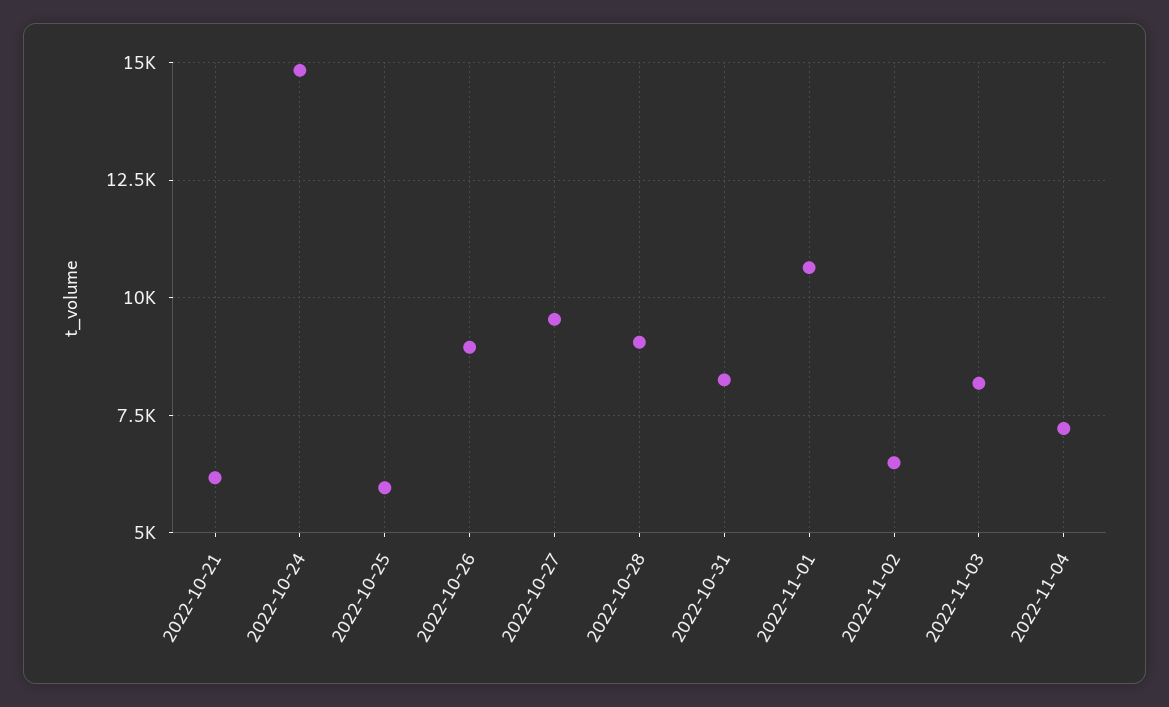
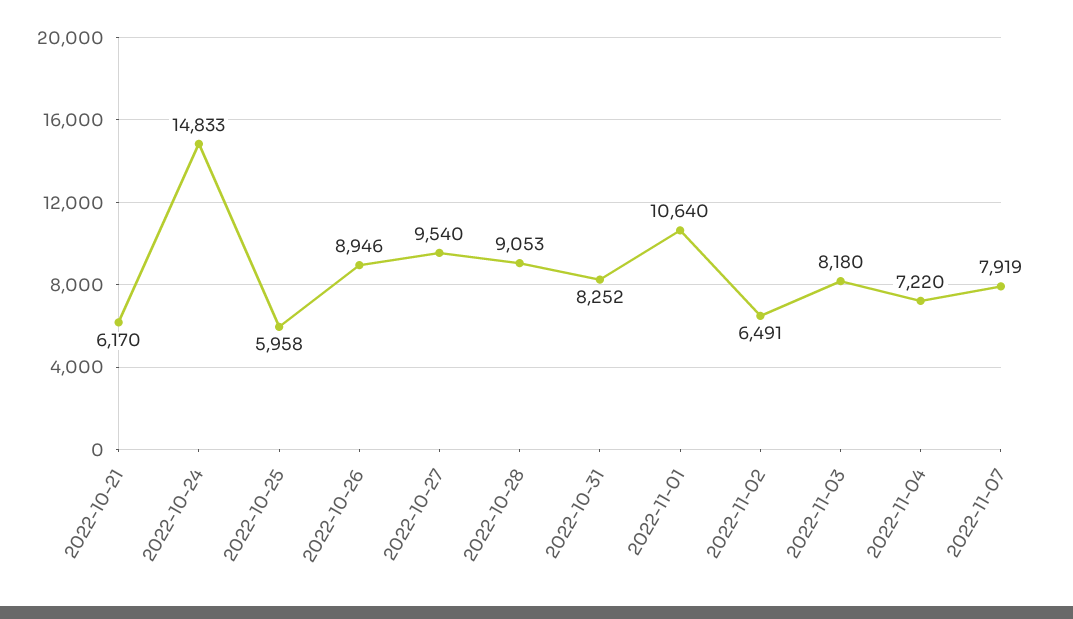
2022-11-07: none -> 7919

